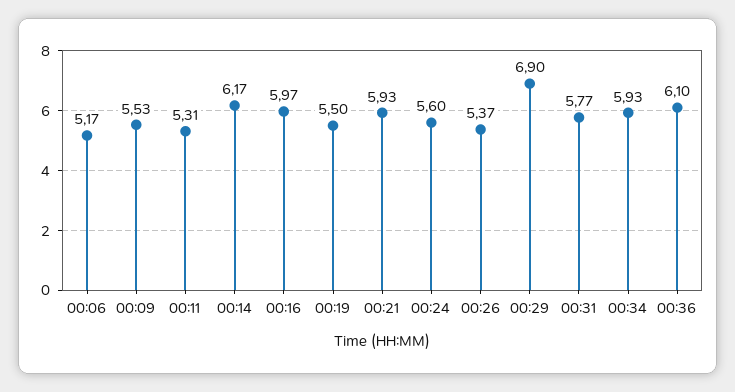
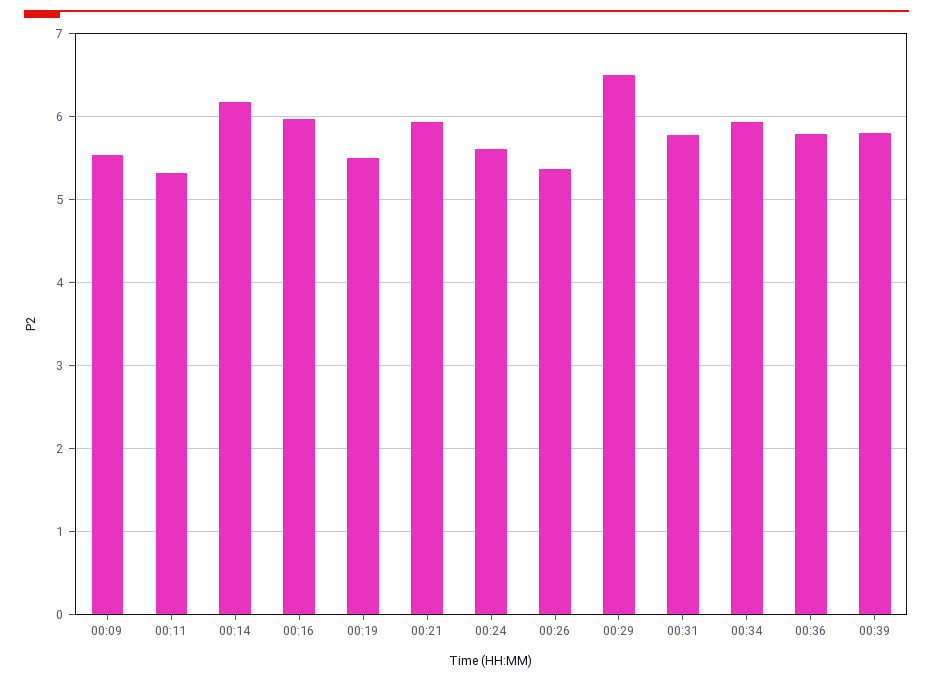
00:06: 5.17 -> none
00:29: 6.9 -> 6.5
00:36: 6.1 -> 5.8
00:39: none -> 5.8

